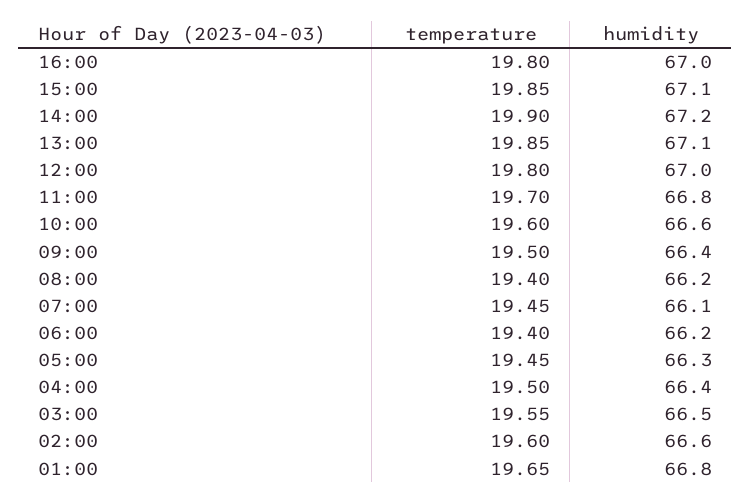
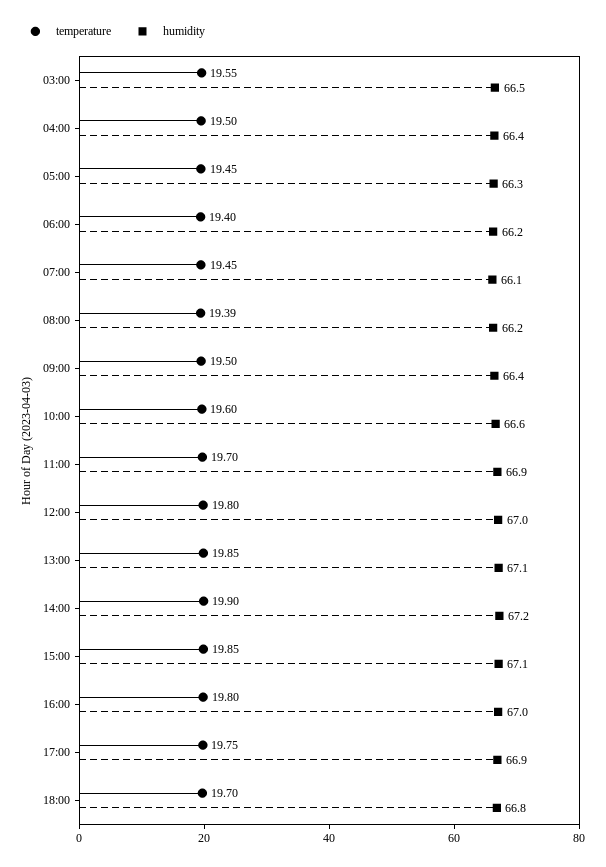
humidity, 11:00: 66.8 -> 66.9
temperature, 08:00: 19.4 -> 19.39
temperature, 02:00: 19.6 -> none
humidity, 02:00: 66.6 -> none
temperature, 01:00: 19.65 -> none
humidity, 01:00: 66.8 -> none
temperature, 17:00: none -> 19.75
humidity, 17:00: none -> 66.9
temperature, 18:00: none -> 19.7
humidity, 18:00: none -> 66.8

